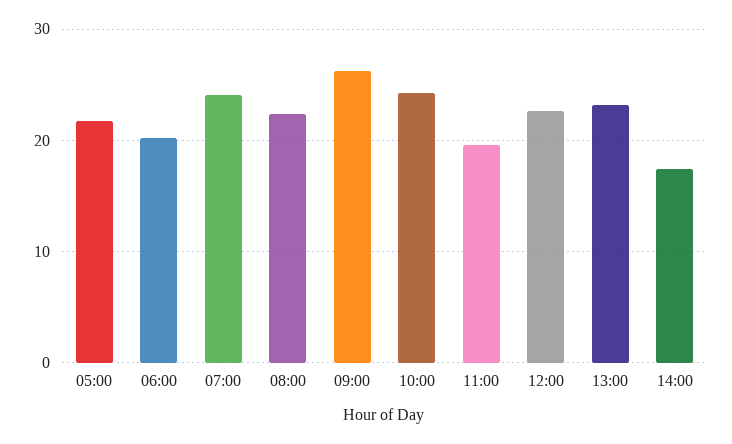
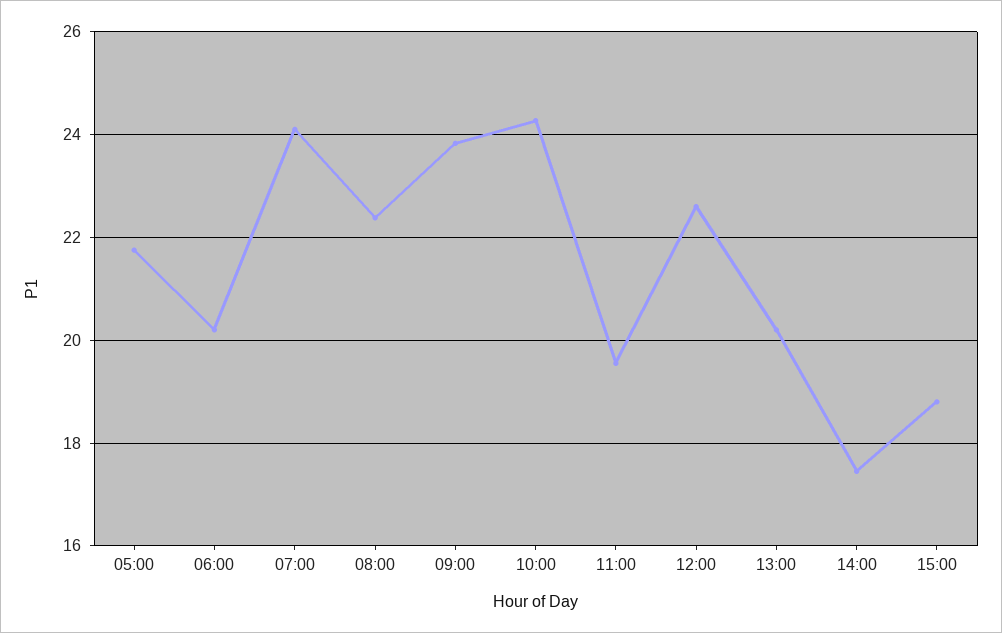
09:00: 26 -> 23.8
13:00: 23 -> 20.2
15:00: none -> 18.8

